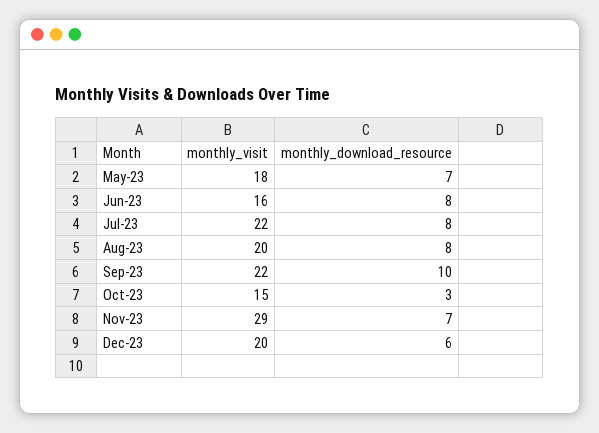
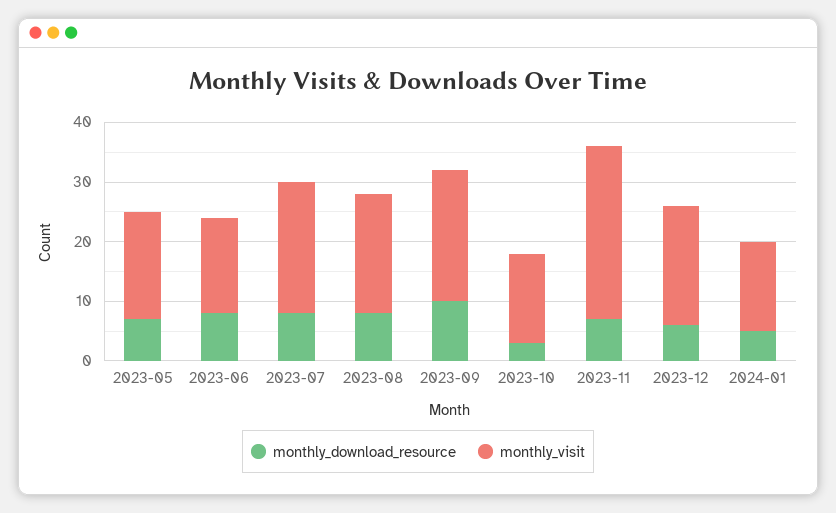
monthly_download_resource, 2024-01: none -> 5
monthly_visit, 2024-01: none -> 15

